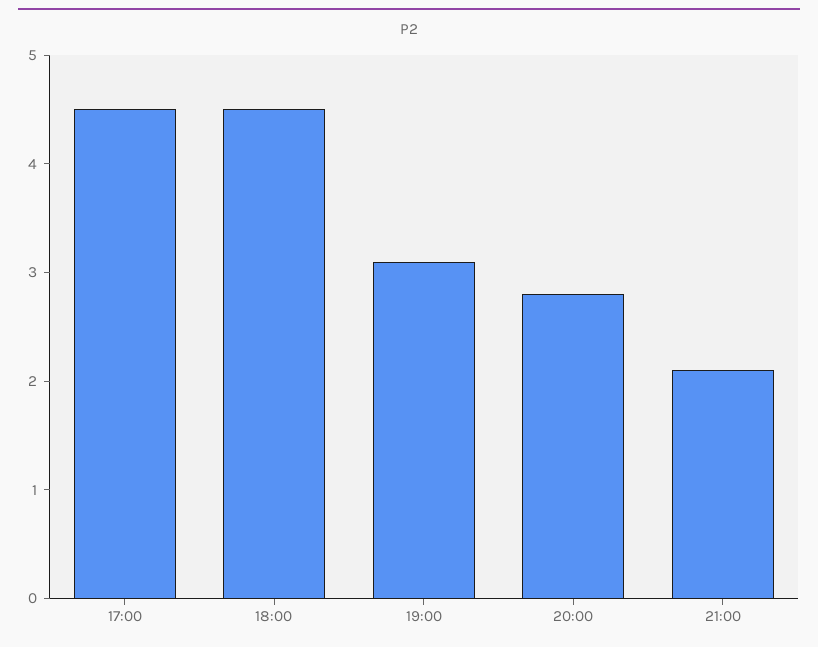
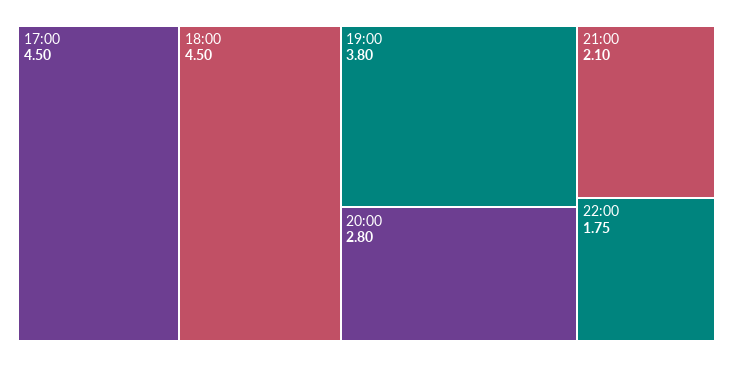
19:00: 3.1 -> 3.8
22:00: none -> 1.75

